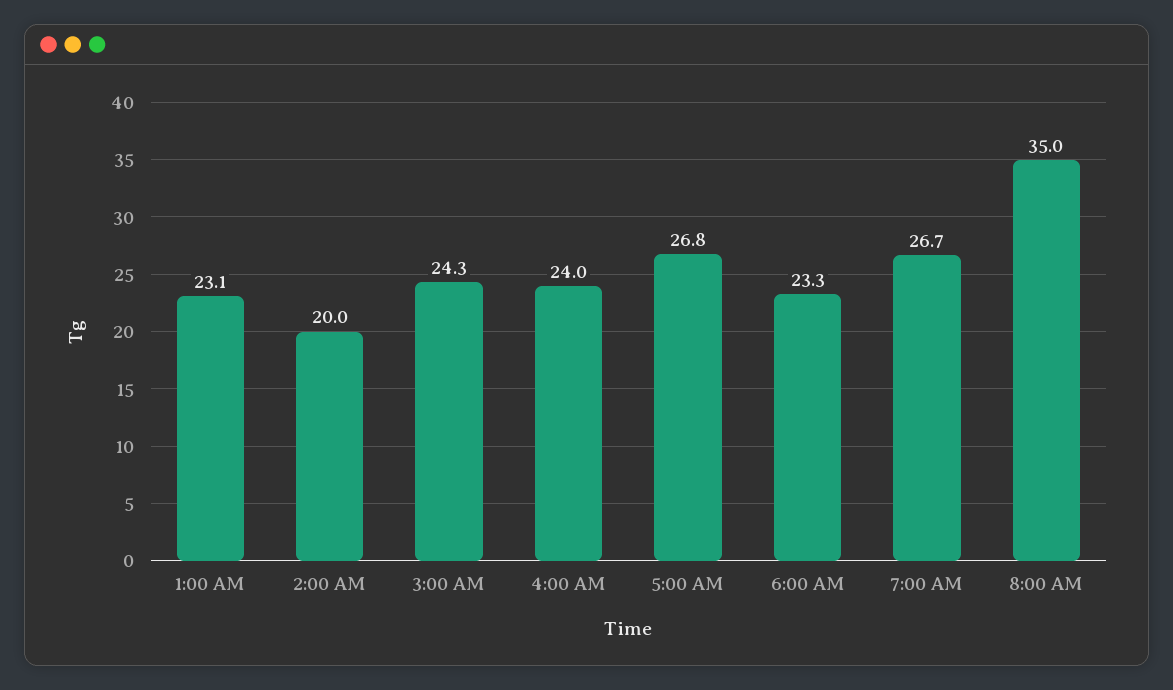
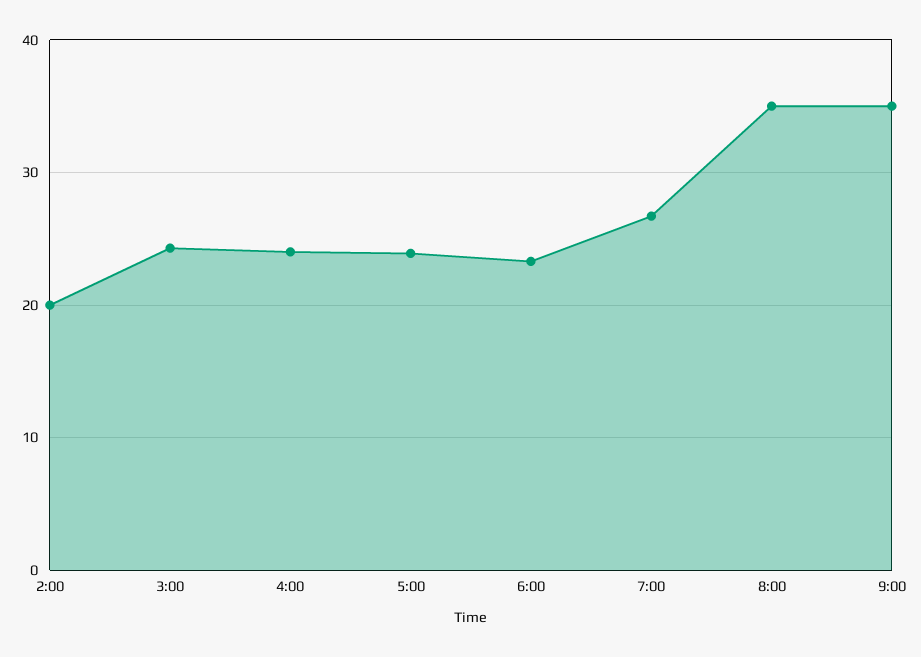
1:00 AM: 23.1 -> none
5:00 AM: 26.8 -> 24
9:00: none -> 35

